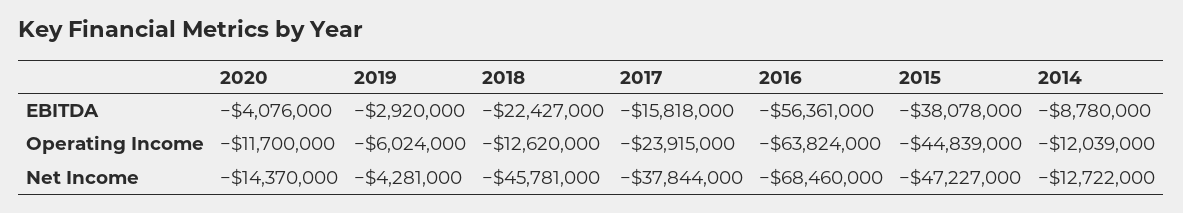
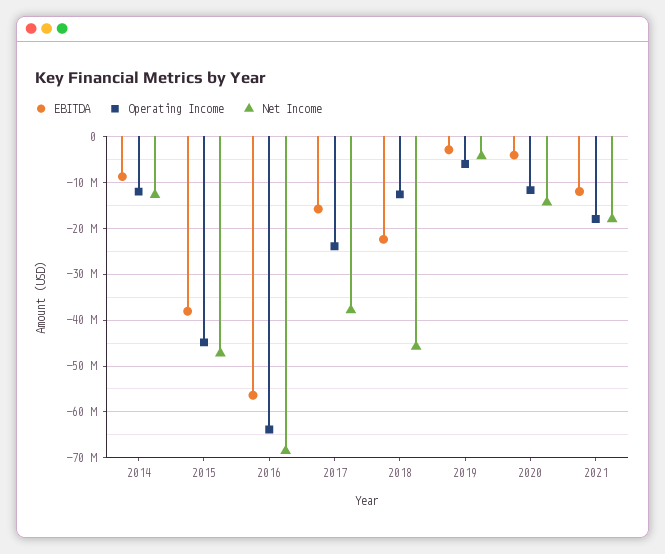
EBITDA, 2021: none -> -12000000
Operating Income, 2021: none -> -18000000
Net Income, 2021: none -> -18000000

